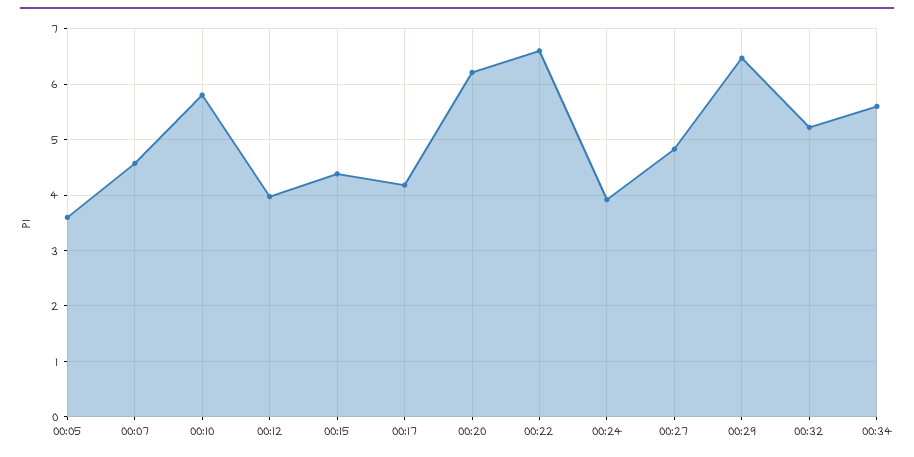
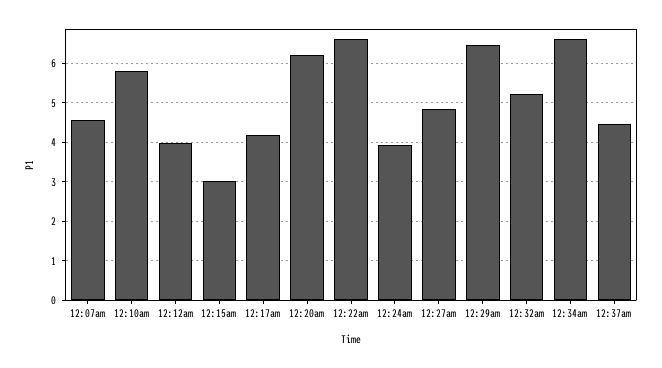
00:05: 3.6 -> none
00:15: 4.4 -> 3
00:34: 5.6 -> 6.6
12:37am: none -> 4.4

